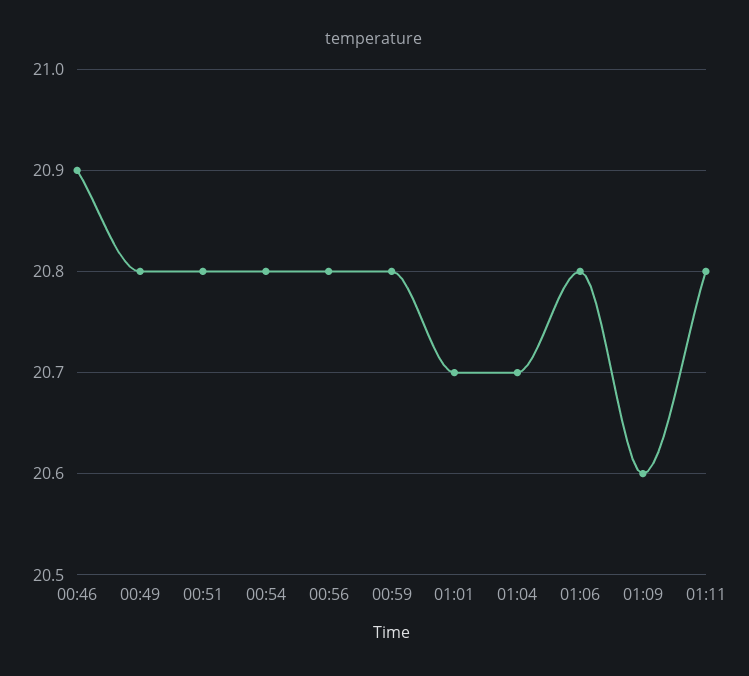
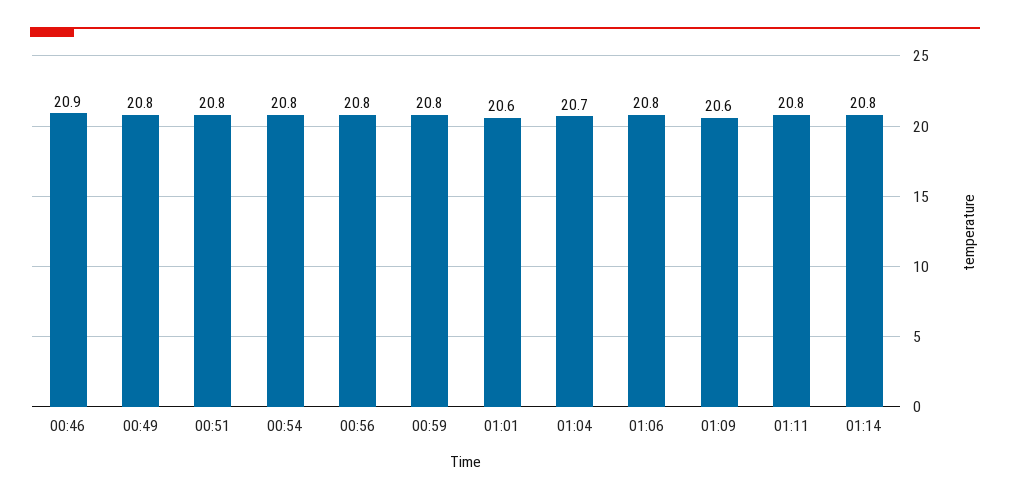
01:01: 20.7 -> 20.6
01:14: none -> 20.8

